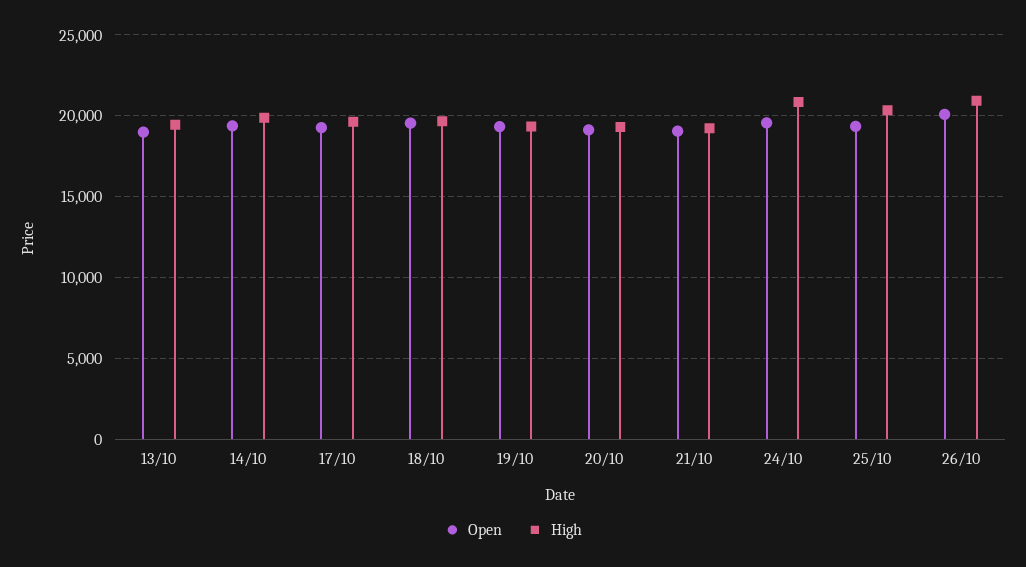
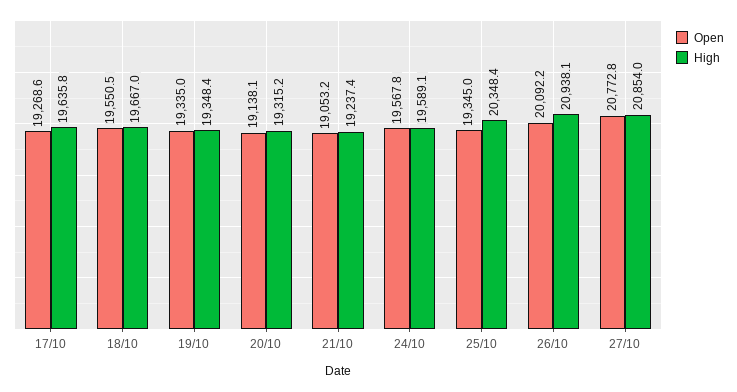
Open, 13/10: 19000 -> none
High, 13/10: 19500 -> none
Open, 14/10: 19500 -> none
High, 14/10: 20000 -> none
High, 24/10: 21000 -> 19589.1
Open, 27/10: none -> 20772.8
High, 27/10: none -> 20854

